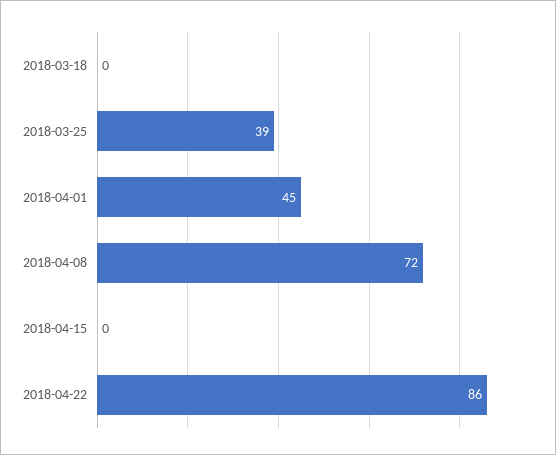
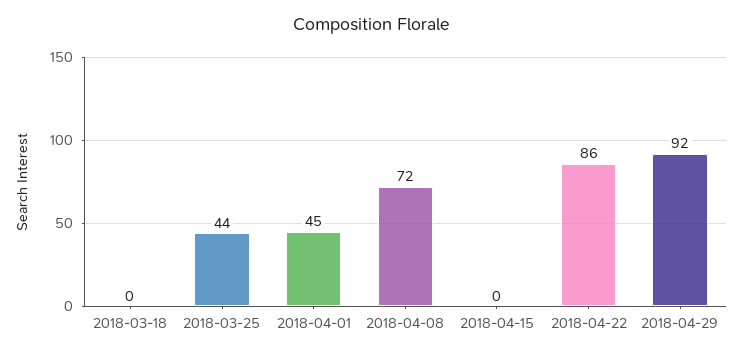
2018-03-25: 39 -> 44
2018-04-29: none -> 92

